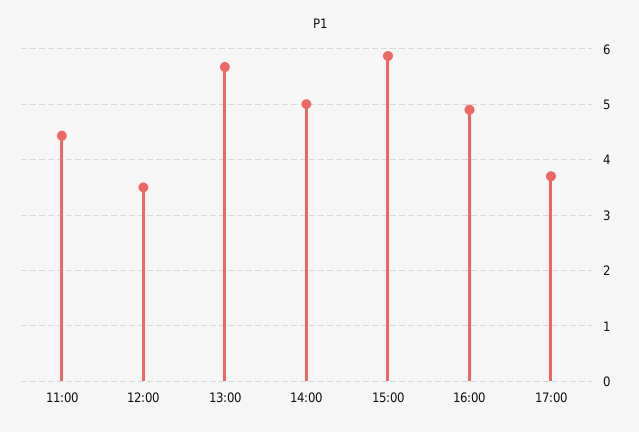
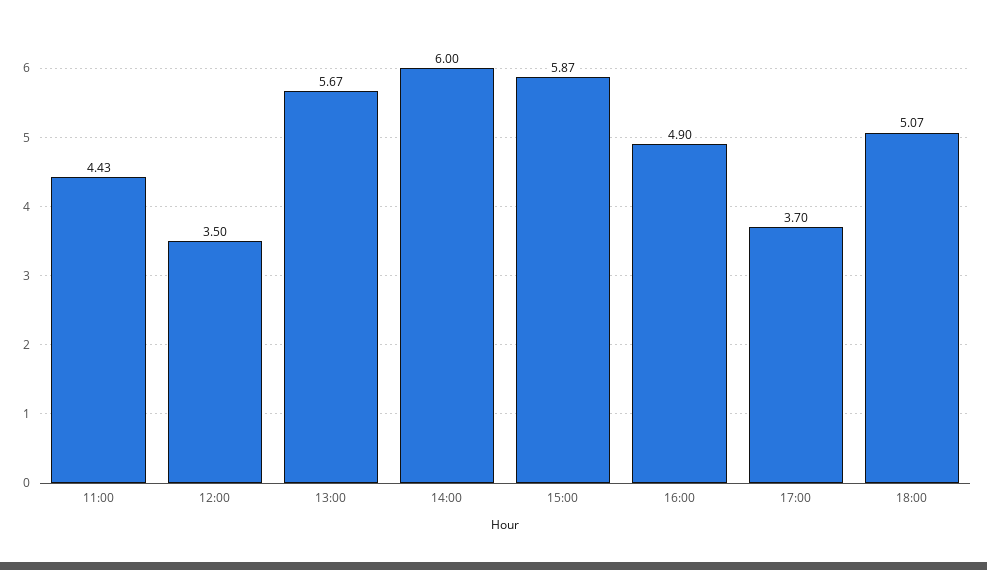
14:00: 5 -> 6
18:00: none -> 5.07

